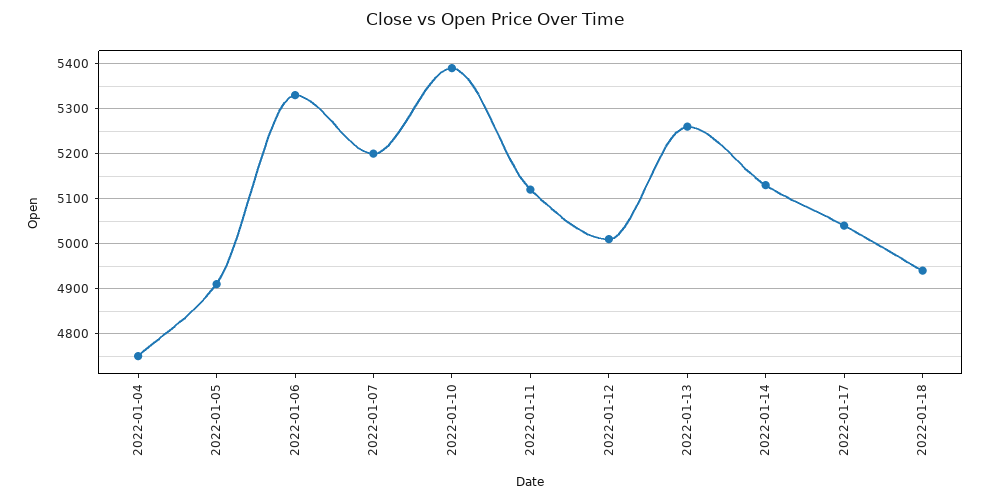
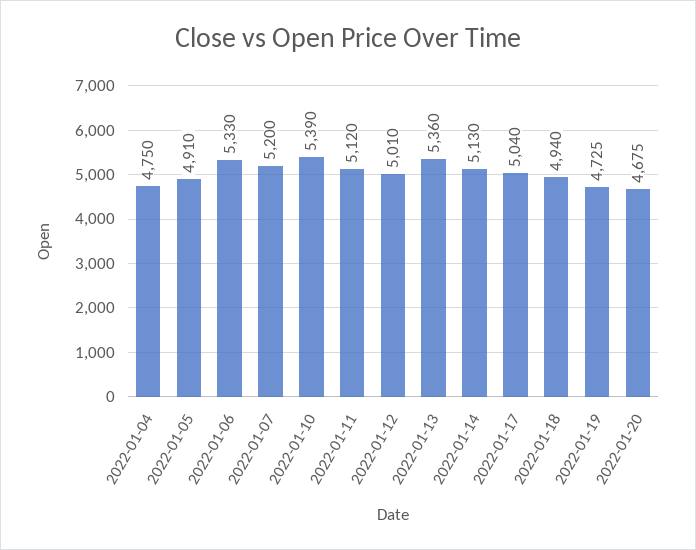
2022-01-13: 5260 -> 5360
2022-01-19: none -> 4725
2022-01-20: none -> 4675

